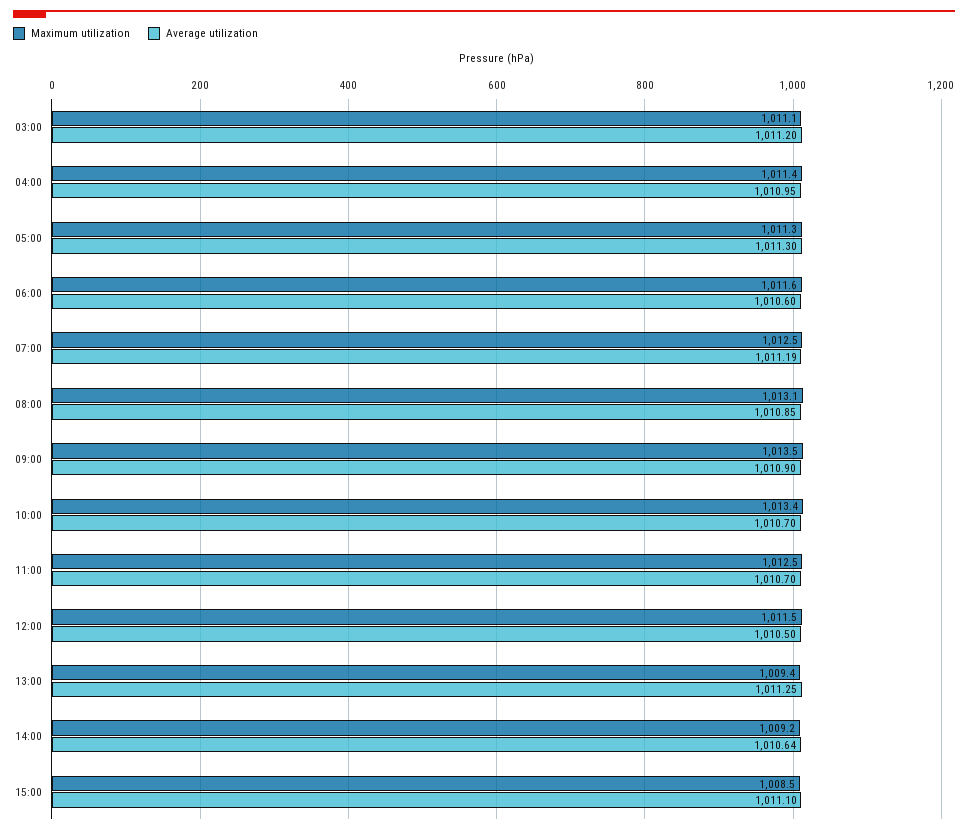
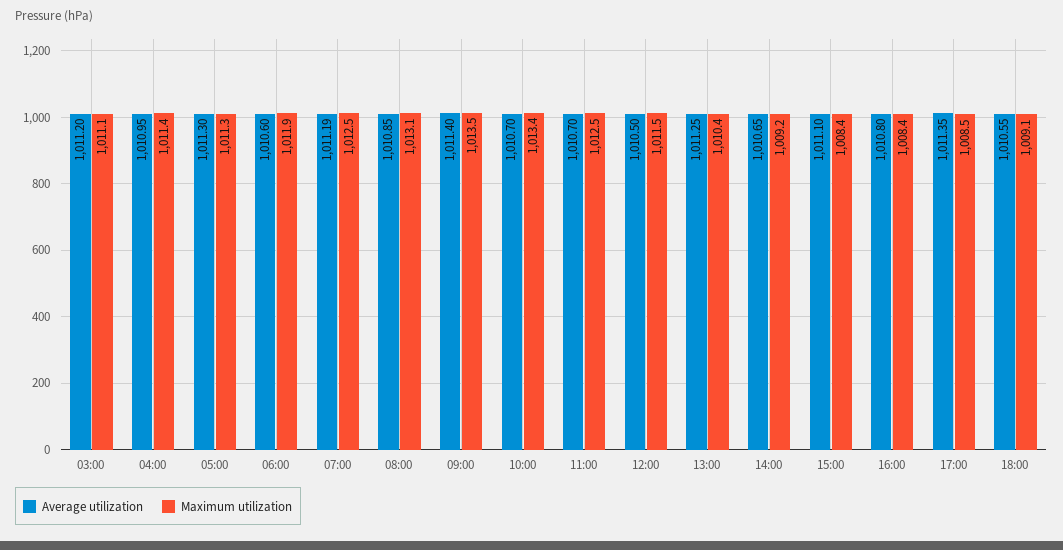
Maximum utilization, 06:00: 1011.6 -> 1011.9
Average utilization, 09:00: 1010.9 -> 1011.4
Maximum utilization, 13:00: 1009.4 -> 1010.4
Average utilization, 14:00: 1010.64 -> 1010.65
Maximum utilization, 15:00: 1008.5 -> 1008.4
Average utilization, 16:00: none -> 1010.8
Maximum utilization, 16:00: none -> 1008.4
Average utilization, 17:00: none -> 1011.35
Maximum utilization, 17:00: none -> 1008.5
Average utilization, 18:00: none -> 1010.55
Maximum utilization, 18:00: none -> 1009.1

